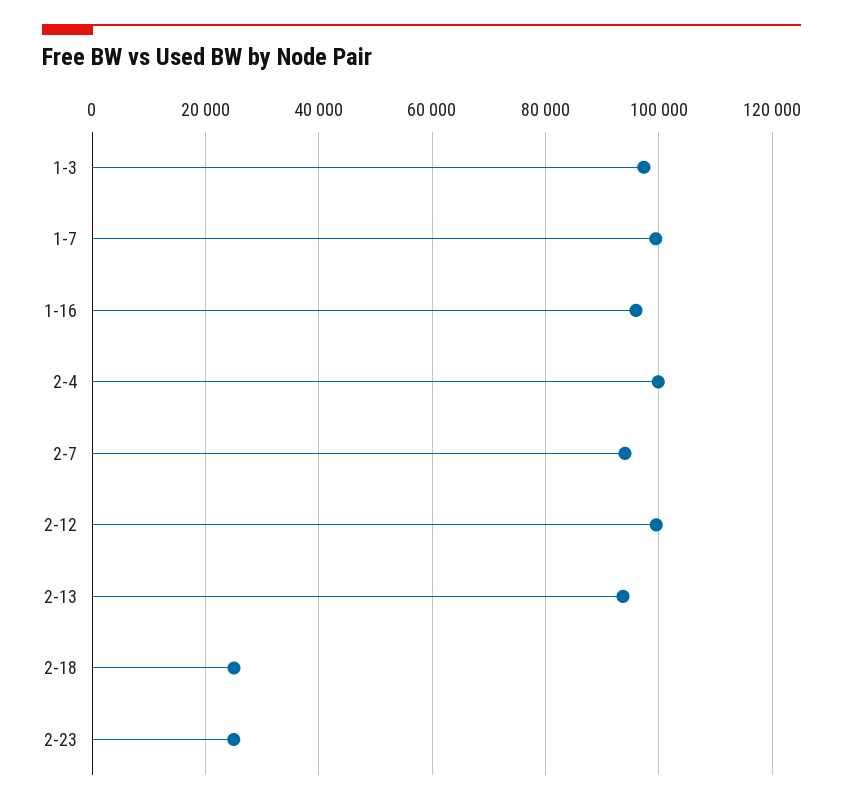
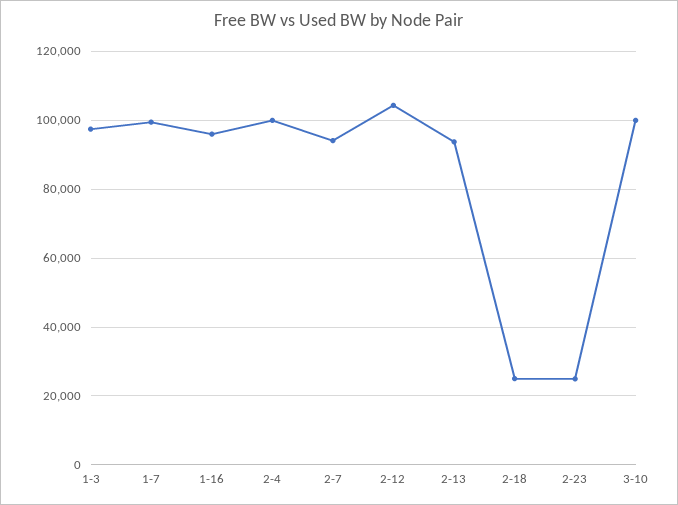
2-12: 100000 -> 104000
3-10: none -> 100000

